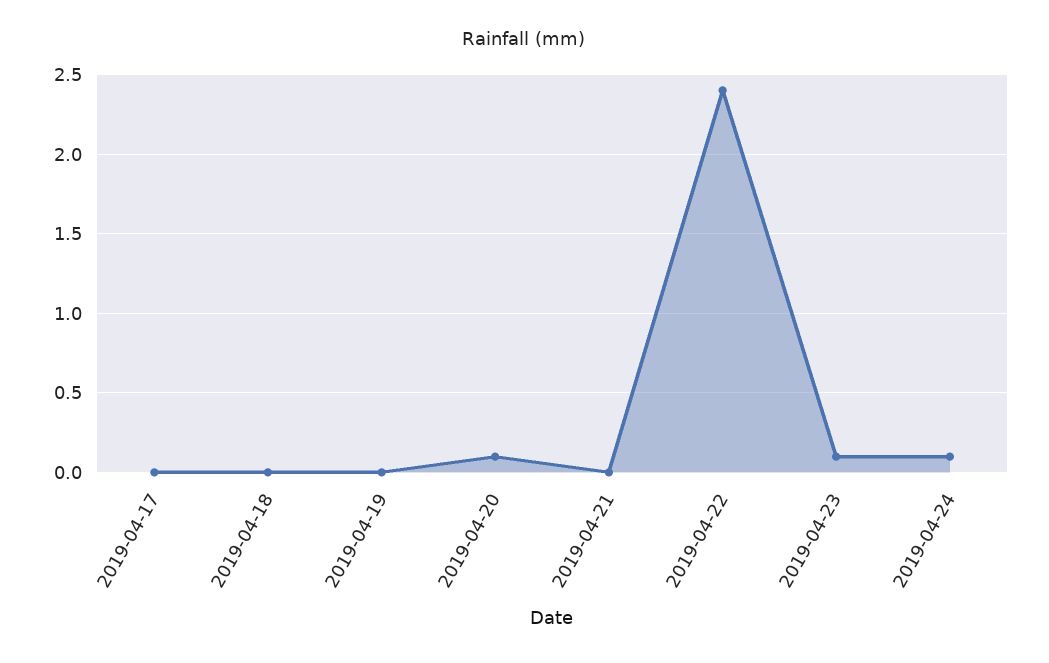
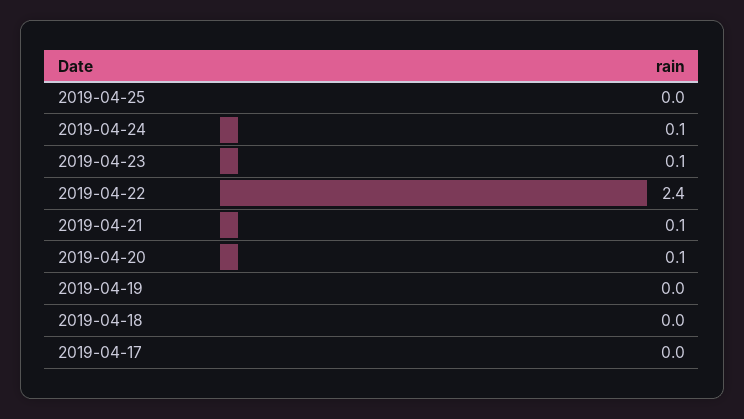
2019-04-21: 0 -> 0.1
2019-04-25: none -> 0

